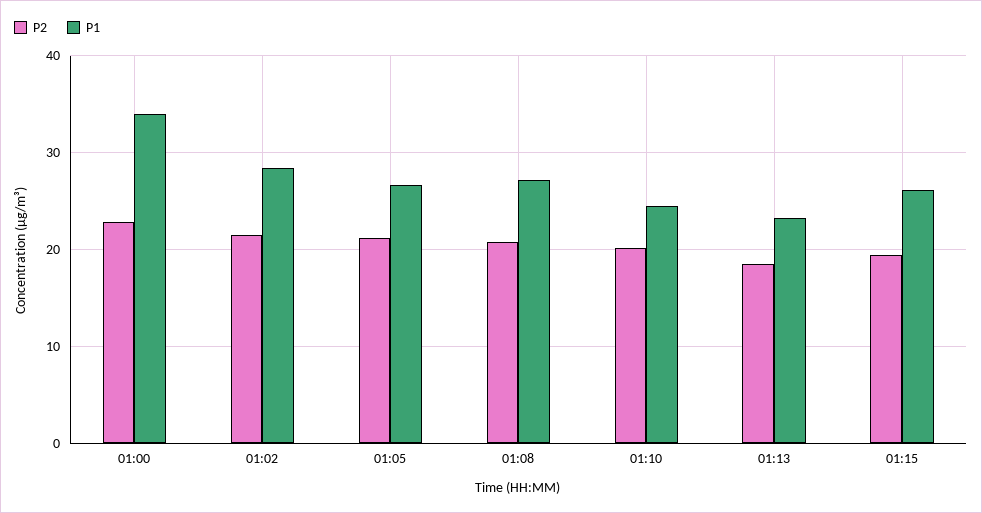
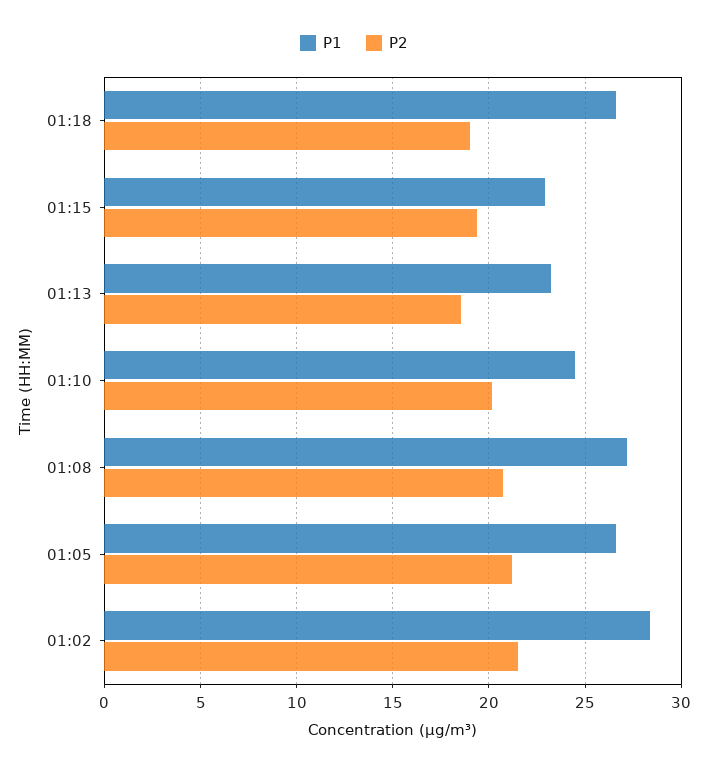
P2, 01:00: 23 -> none
P1, 01:00: 34 -> none
P1, 01:15: 26 -> 23
P1, 01:18: none -> 26.5
P2, 01:18: none -> 19

